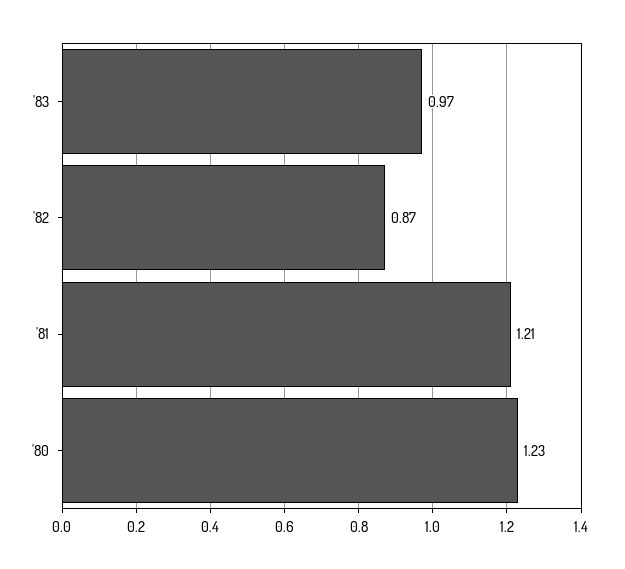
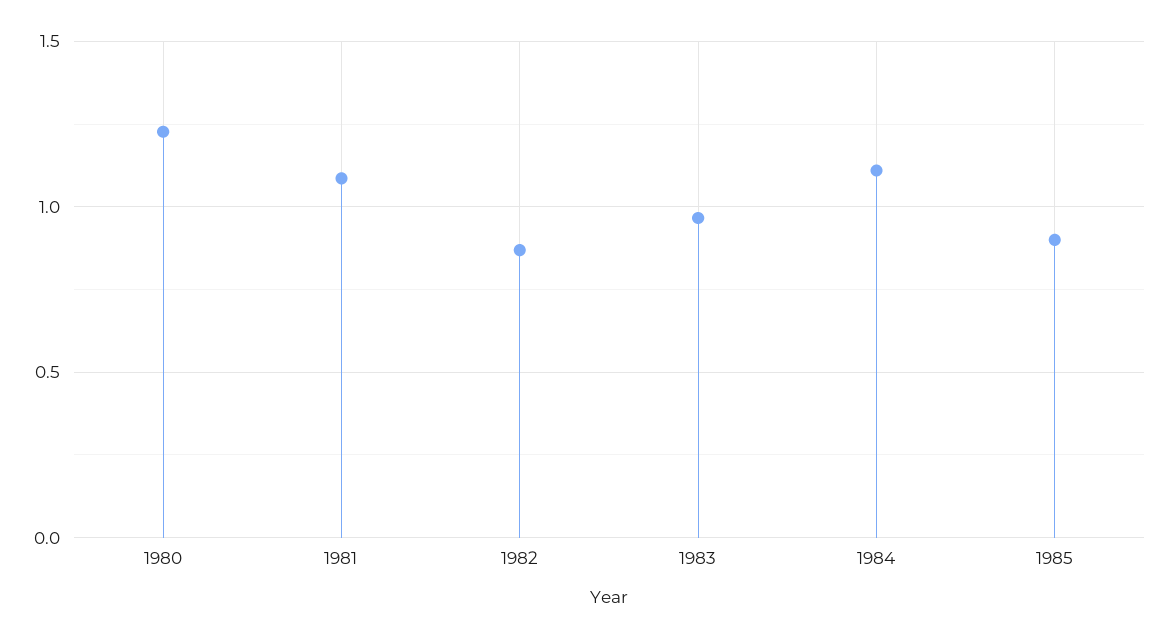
'81: 1.21 -> 1.1
1984: none -> 1.1
1985: none -> 0.9

